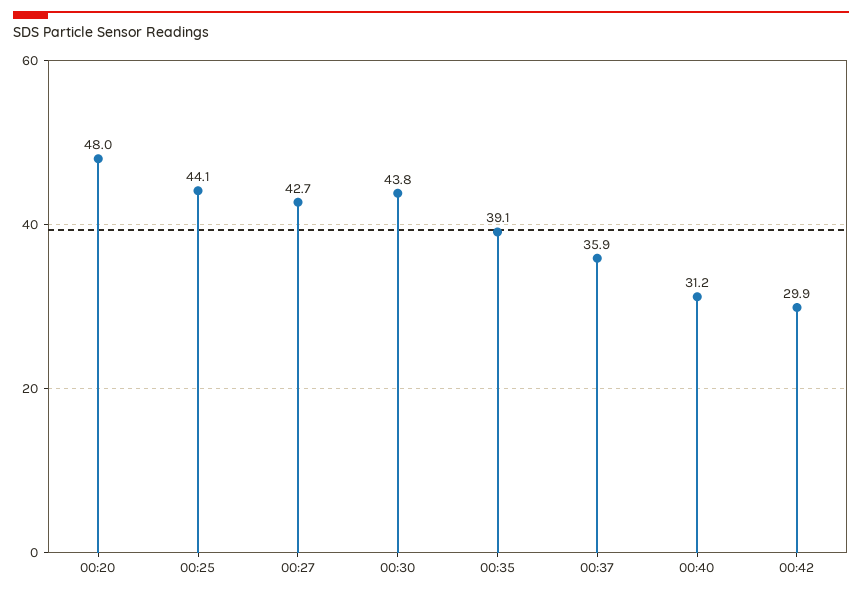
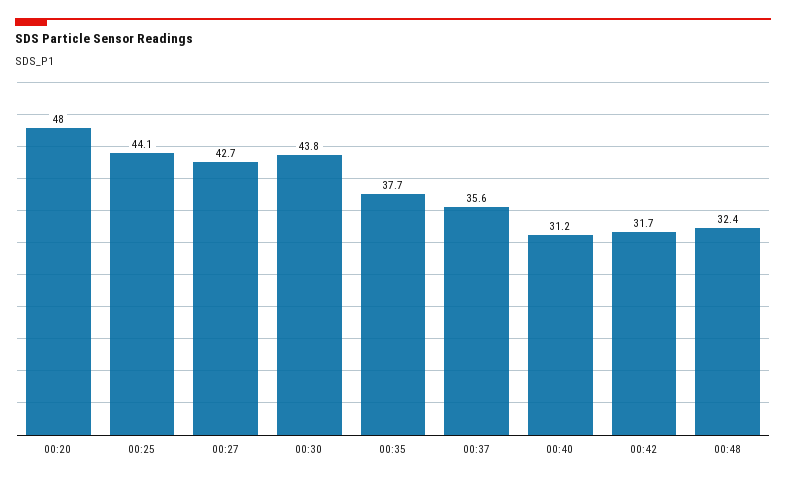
00:35: 39.1 -> 37.7
00:37: 35.9 -> 35.6
00:42: 29.9 -> 31.7
00:48: none -> 32.4

